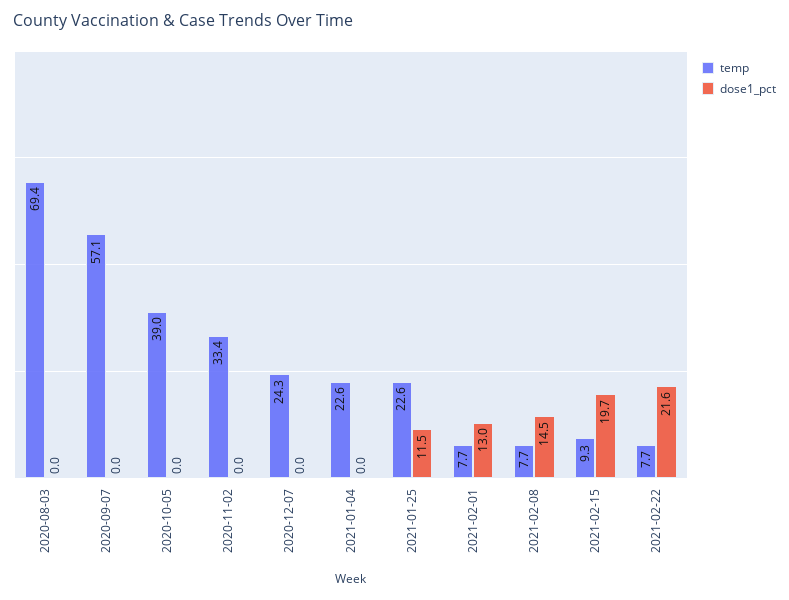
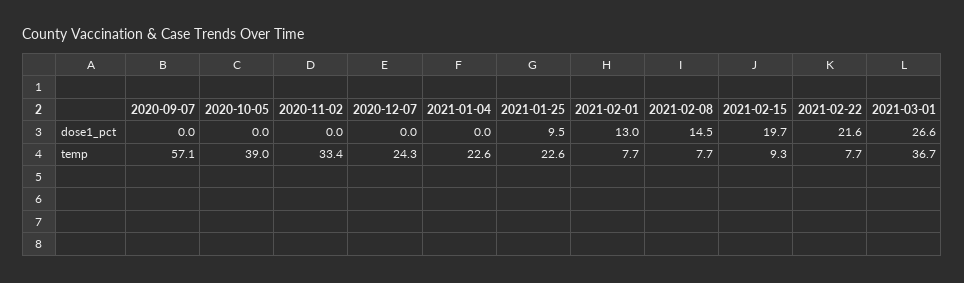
temp, 2020-08-03: 69.4 -> none
dose1_pct, 2020-08-03: 0 -> none
dose1_pct, 2021-01-25: 11.5 -> 9.5
dose1_pct, 2021-03-01: none -> 26.6
temp, 2021-03-01: none -> 36.7

